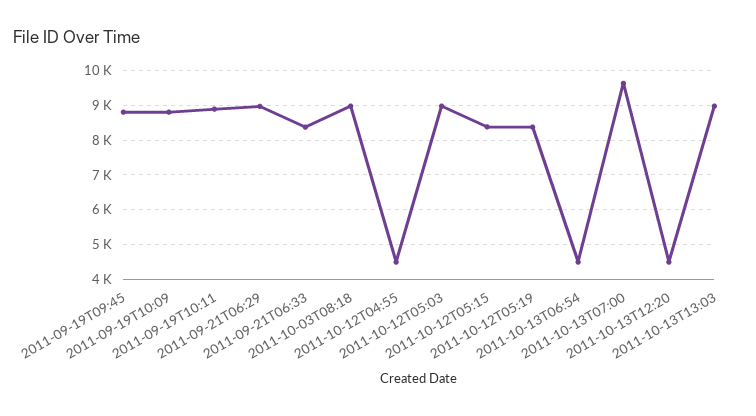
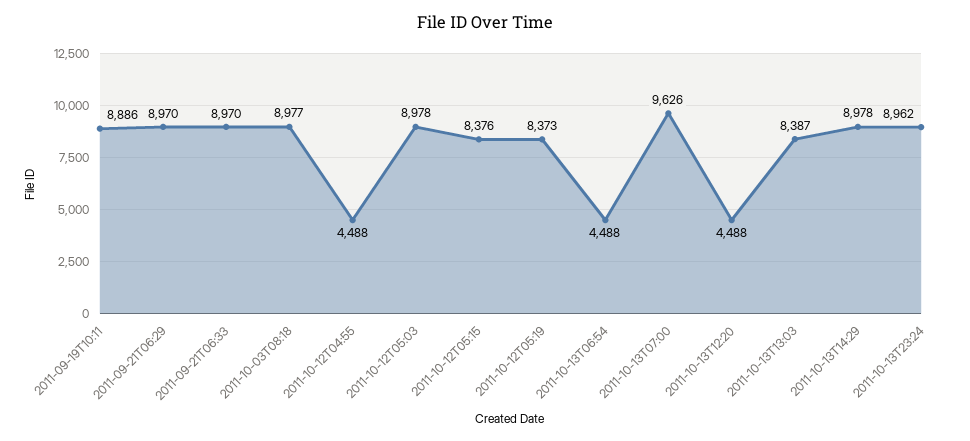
2011-09-19T09:45: 8800 -> none
2011-09-19T10:09: 8800 -> none
2011-09-21T06:33: 8400 -> 8970
2011-10-13T13:03: 9000 -> 8387
2011-10-13T14:29: none -> 8978
2011-10-13T23:24: none -> 8962

